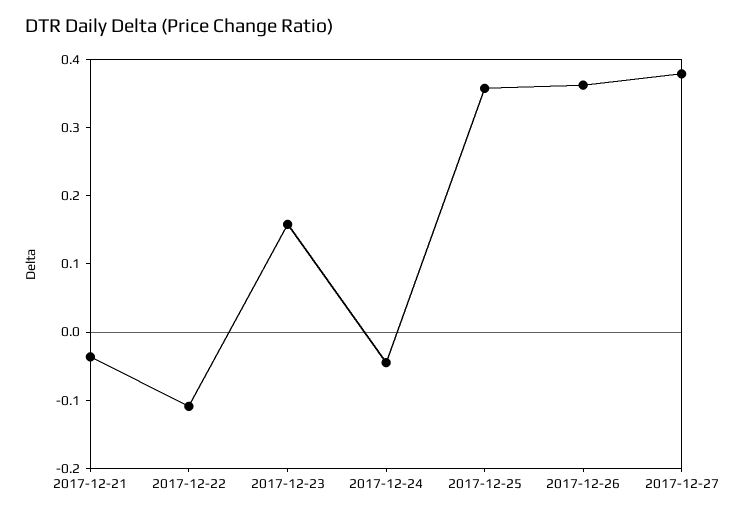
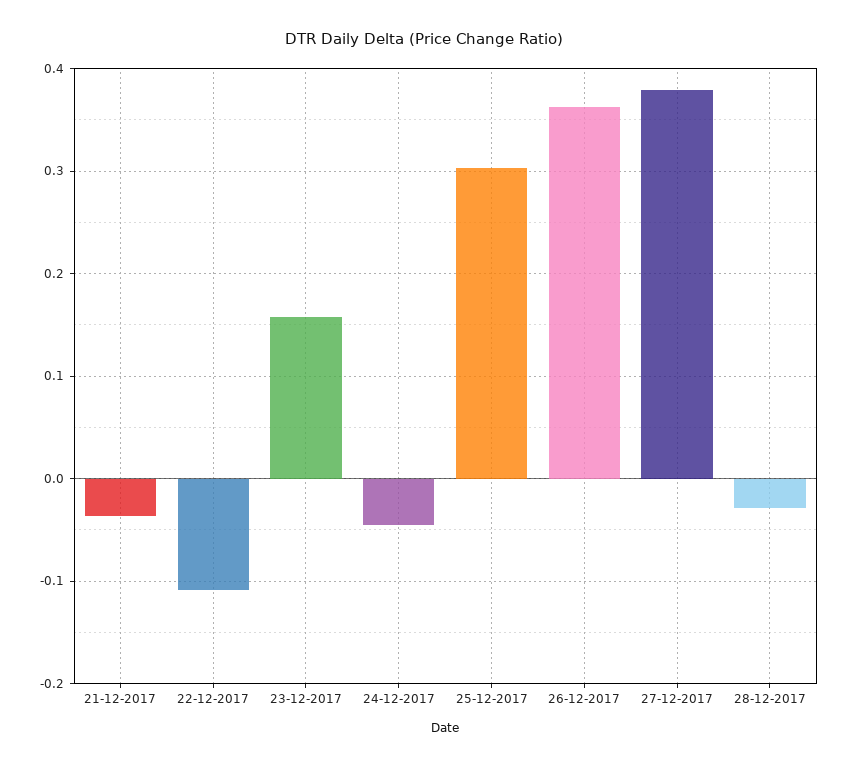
2017-12-25: 0.36 -> 0.3
28-12-2017: none -> -0.03

